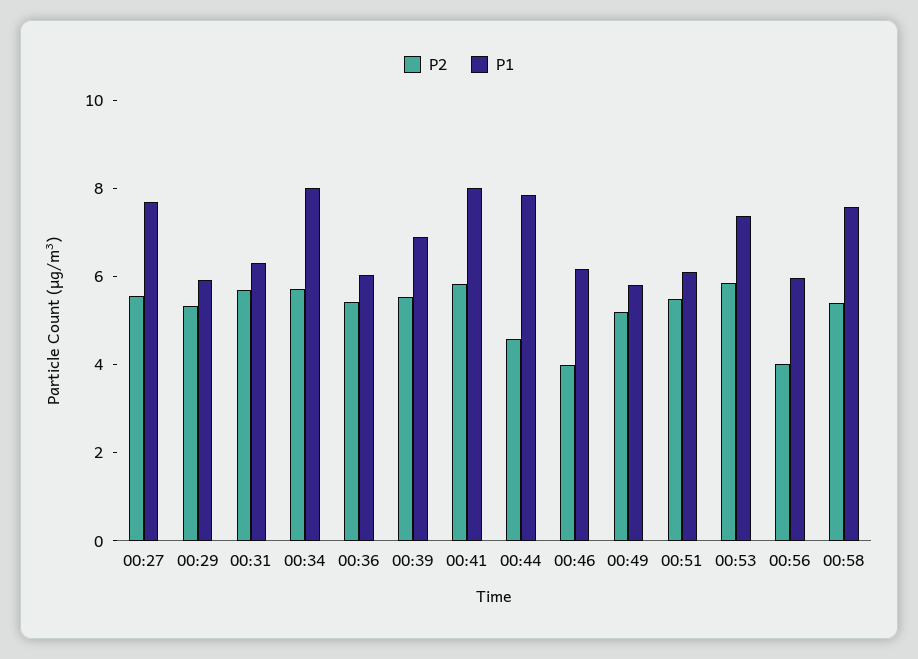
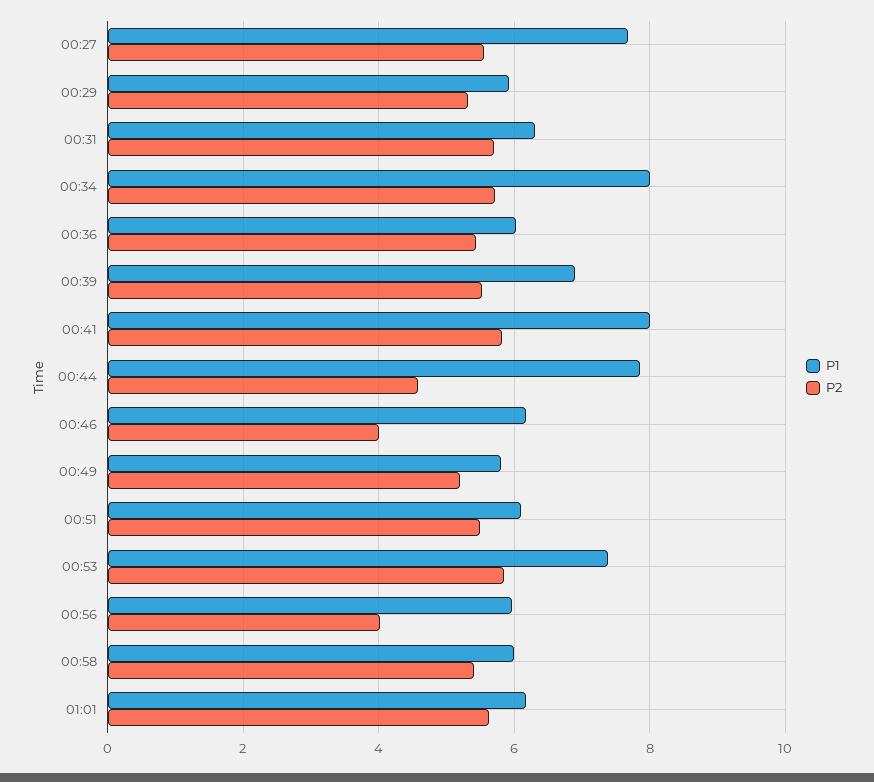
P1, 00:58: 7.5 -> 6
P1, 01:01: none -> 6.2
P2, 01:01: none -> 5.6

